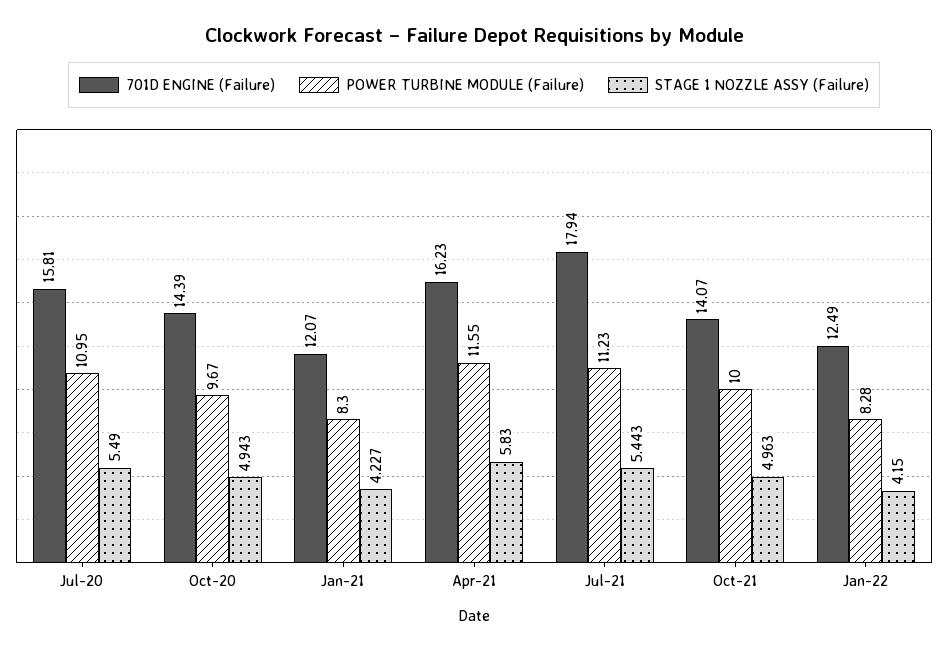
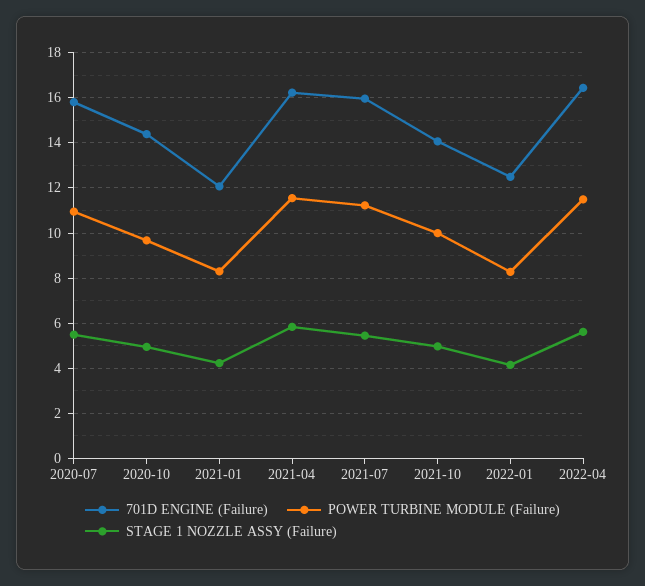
701D ENGINE (Failure), Jul-21: 17.94 -> 16
701D ENGINE (Failure), 2022-04: none -> 16.5
POWER TURBINE MODULE (Failure), 2022-04: none -> 11.5
STAGE 1 NOZZLE ASSY (Failure), 2022-04: none -> 5.5

